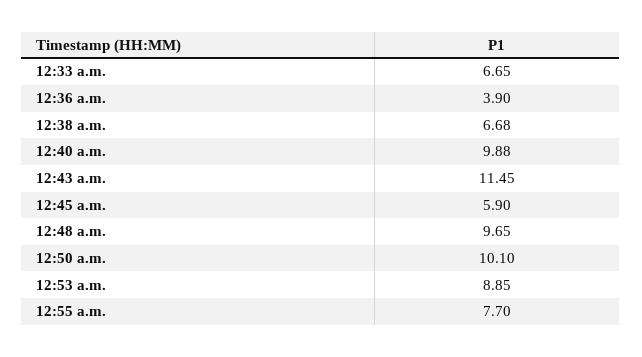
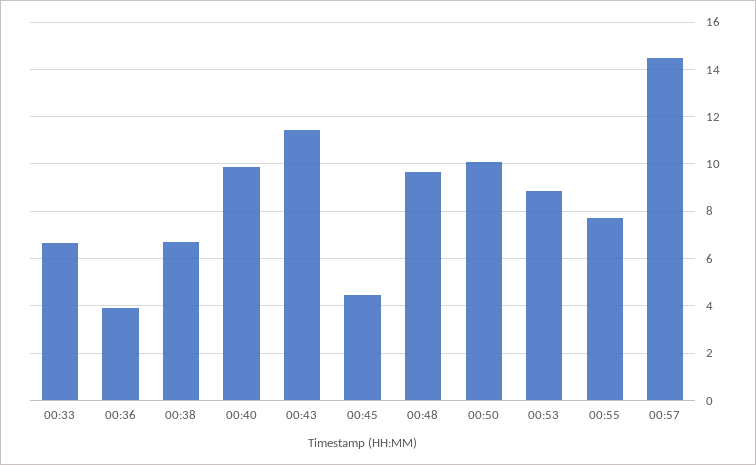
12:45 a.m.: 5.9 -> 4.5
00:57: none -> 14.5

